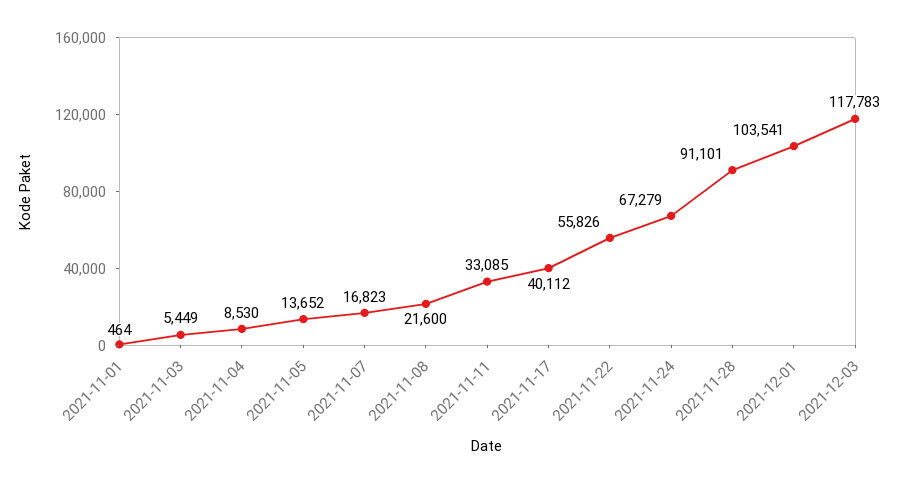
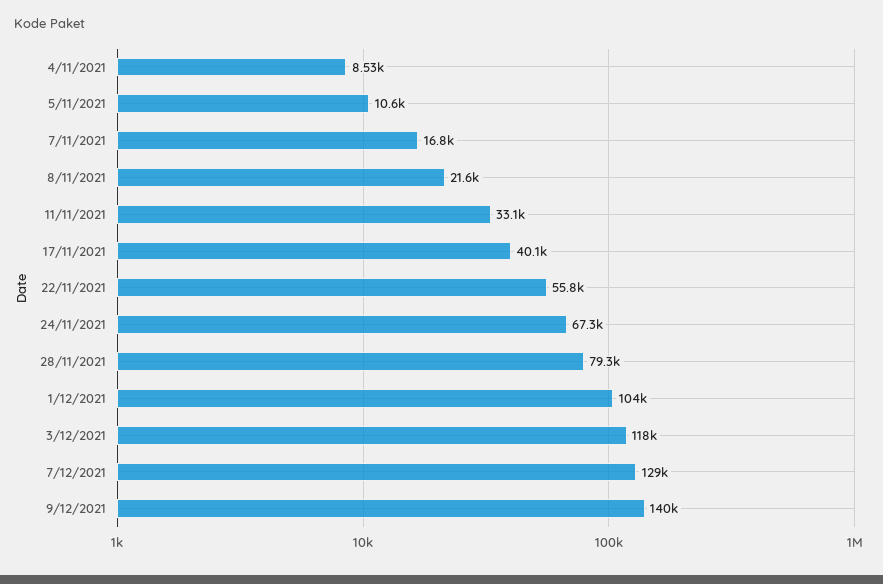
2021-11-01: 464 -> none
2021-11-03: 5449 -> none
2021-11-05: 13652 -> 10600
2021-11-28: 91101 -> 79300
7/12/2021: none -> 129000
9/12/2021: none -> 140000

